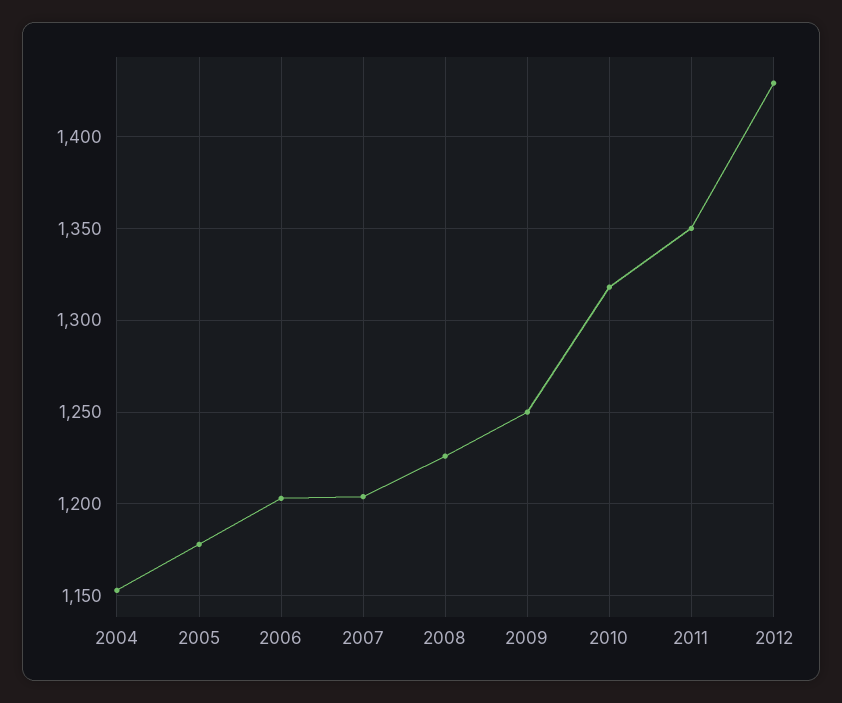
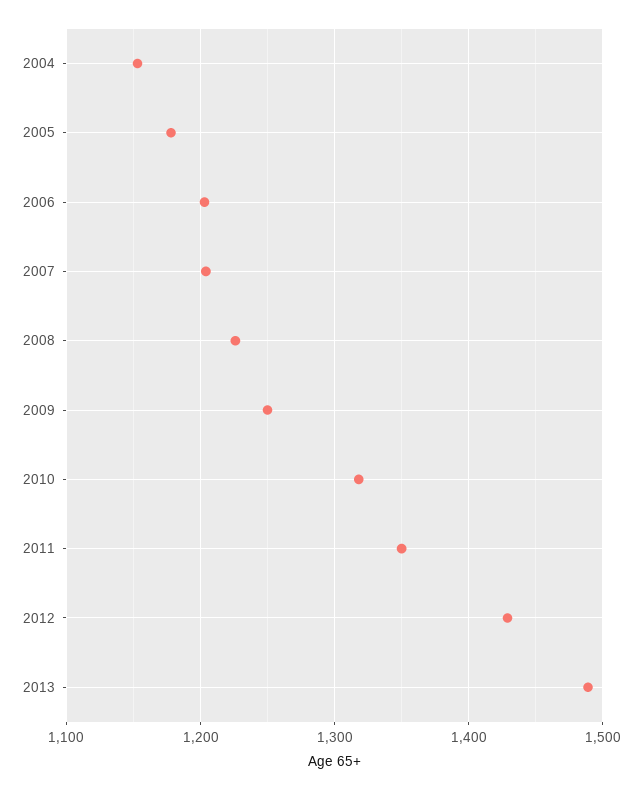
2013: none -> 1490

